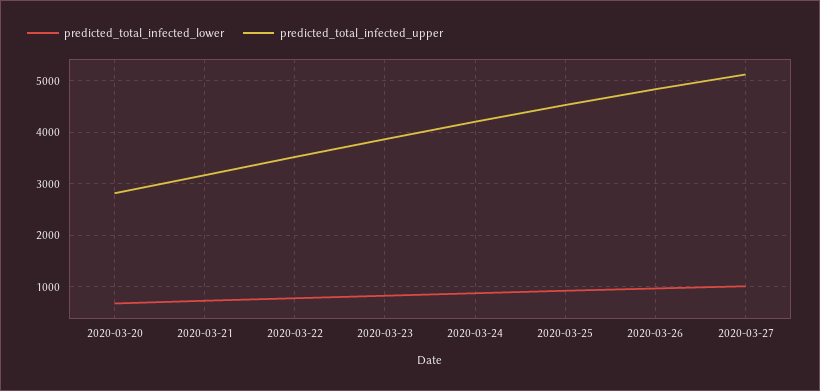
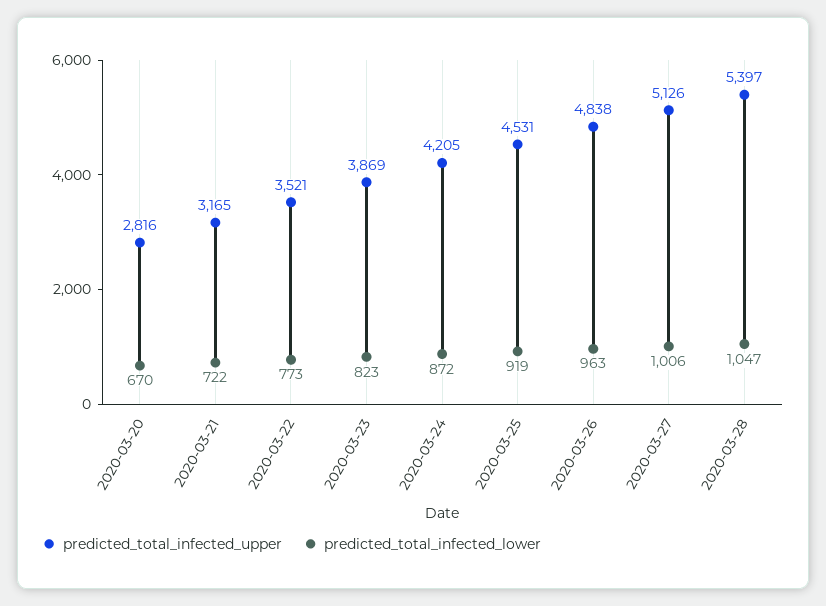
predicted_total_infected_upper, 2020-03-28: none -> 5397
predicted_total_infected_lower, 2020-03-28: none -> 1047

